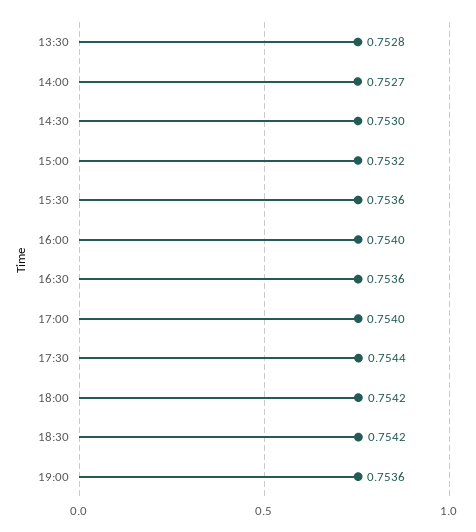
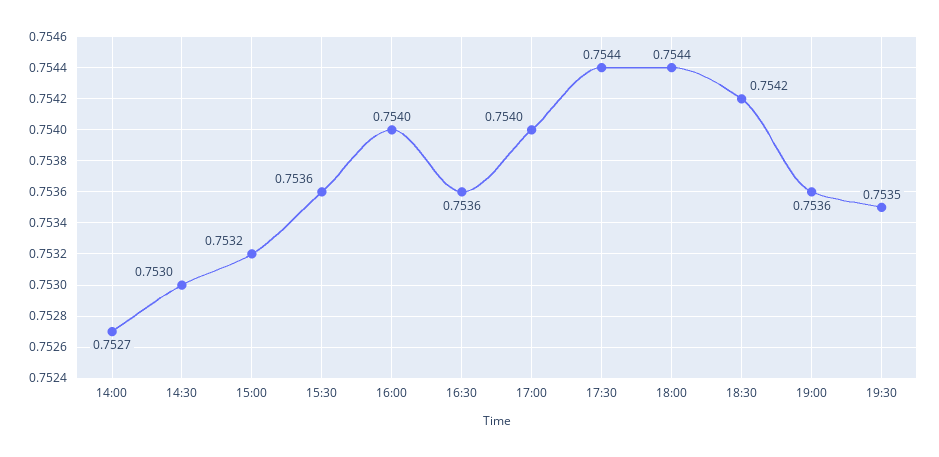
13:30: 0.7528 -> none
18:00: 0.7542 -> 0.7544
19:30: none -> 0.7535

